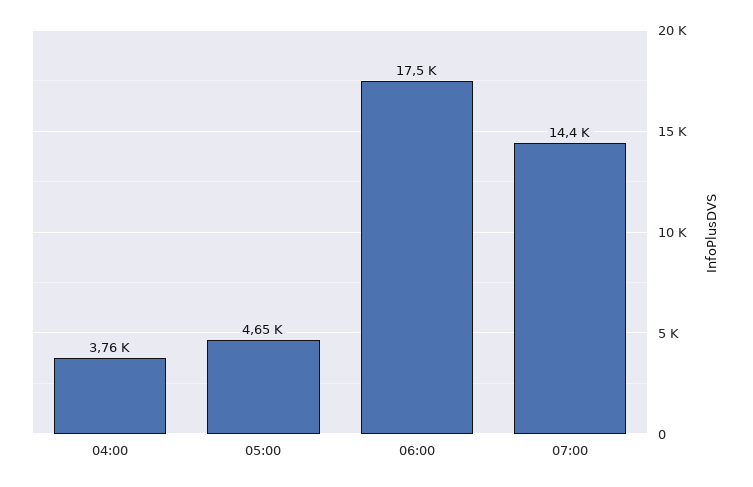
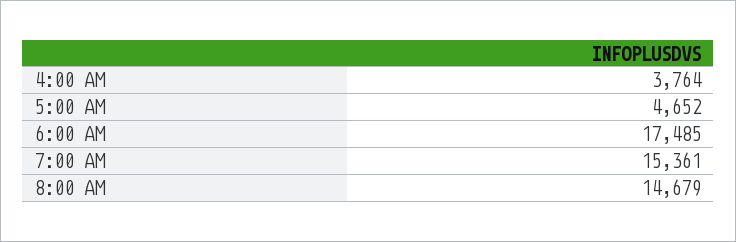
07:00: 14400 -> 15361
8:00 AM: none -> 14679

